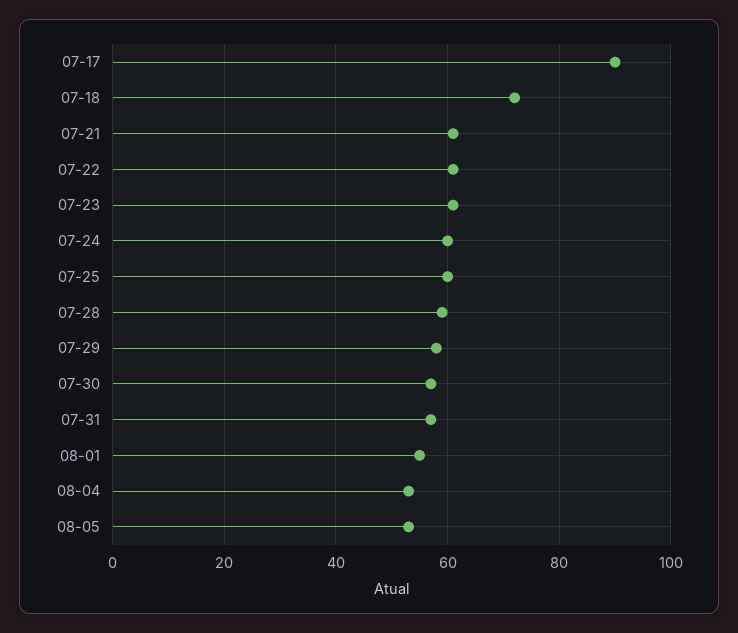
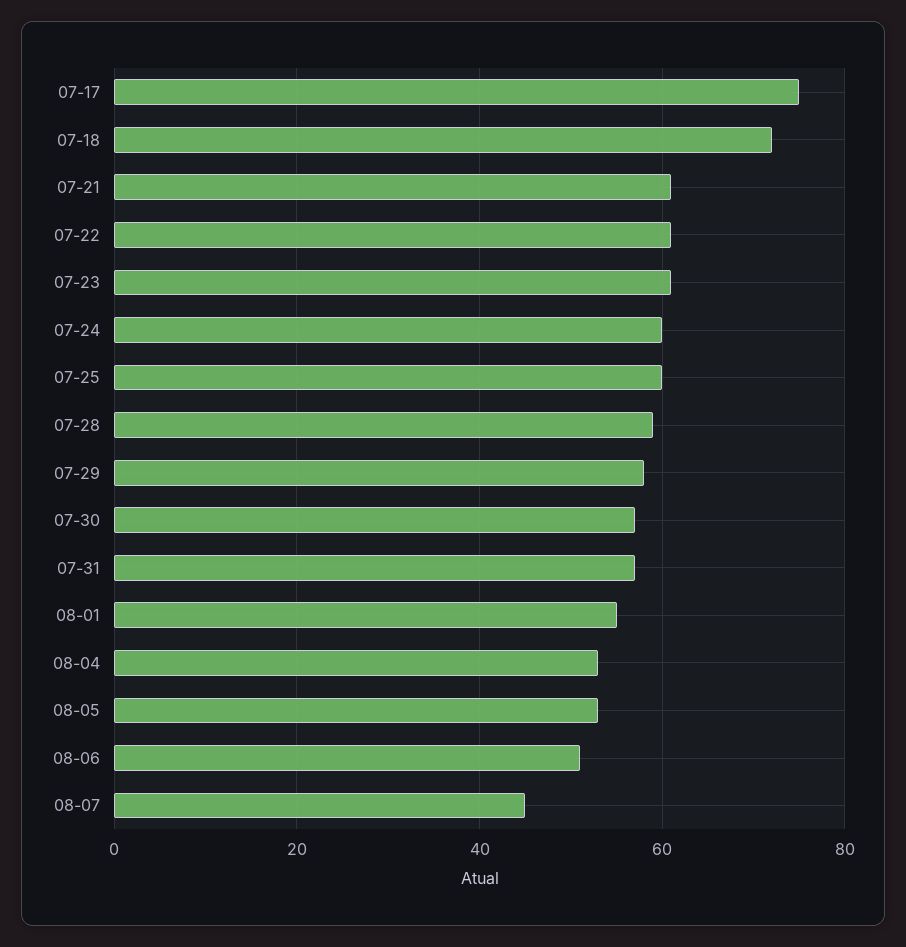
07-17: 90 -> 75
08-06: none -> 50
08-07: none -> 45

